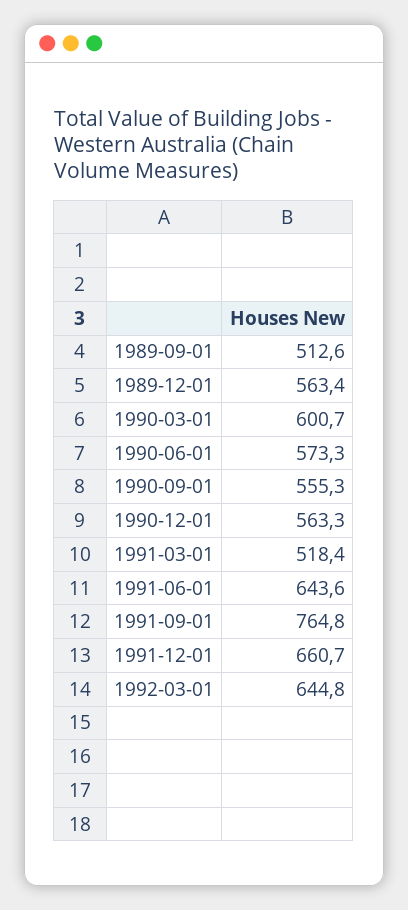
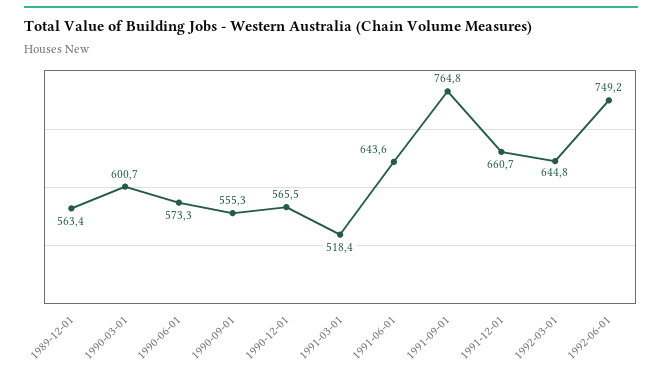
1989-09-01: 512.6 -> none
1990-12-01: 563.3 -> 565.5
1992-06-01: none -> 749.2

